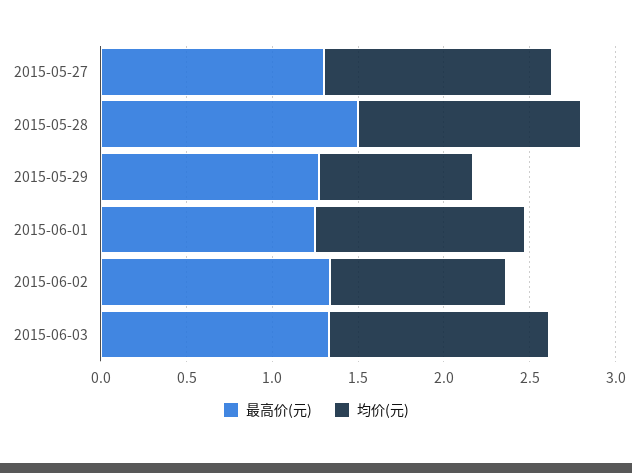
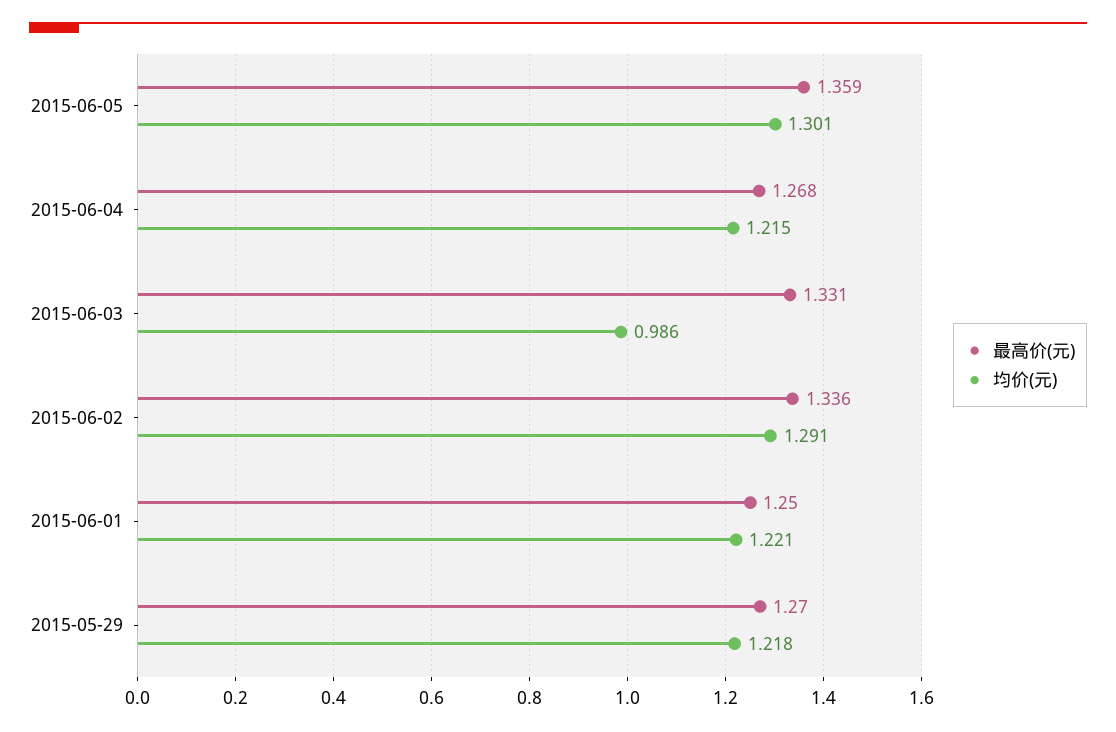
最高价(元), 2015-05-27: 1.3 -> none
均价(元), 2015-05-27: 1.3 -> none
最高价(元), 2015-05-28: 1.5 -> none
均价(元), 2015-05-28: 1.3 -> none
均价(元), 2015-05-29: 0.9 -> 1.218
均价(元), 2015-06-02: 1 -> 1.291
均价(元), 2015-06-03: 1.3 -> 0.986
最高价(元), 2015-06-05: none -> 1.359
均价(元), 2015-06-05: none -> 1.301
最高价(元), 2015-06-04: none -> 1.268
均价(元), 2015-06-04: none -> 1.215

